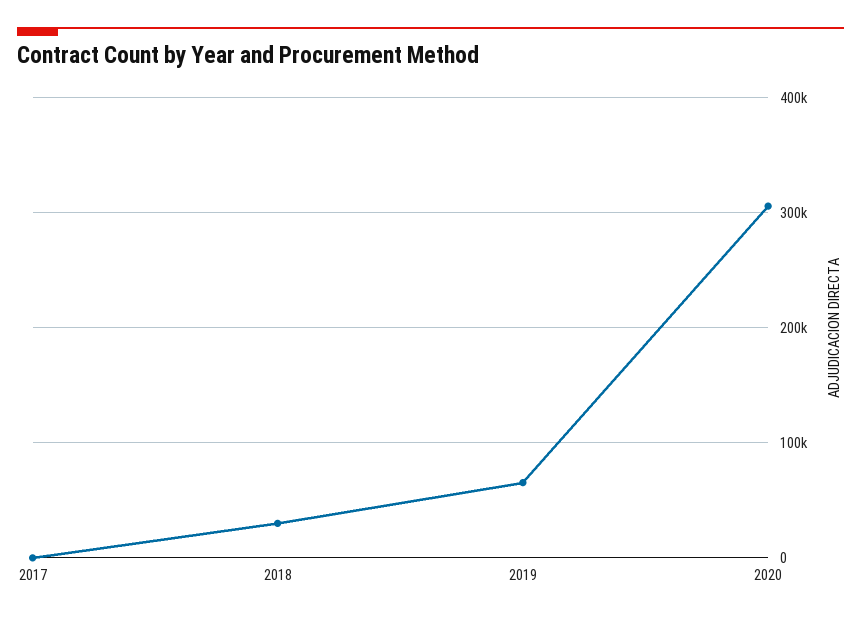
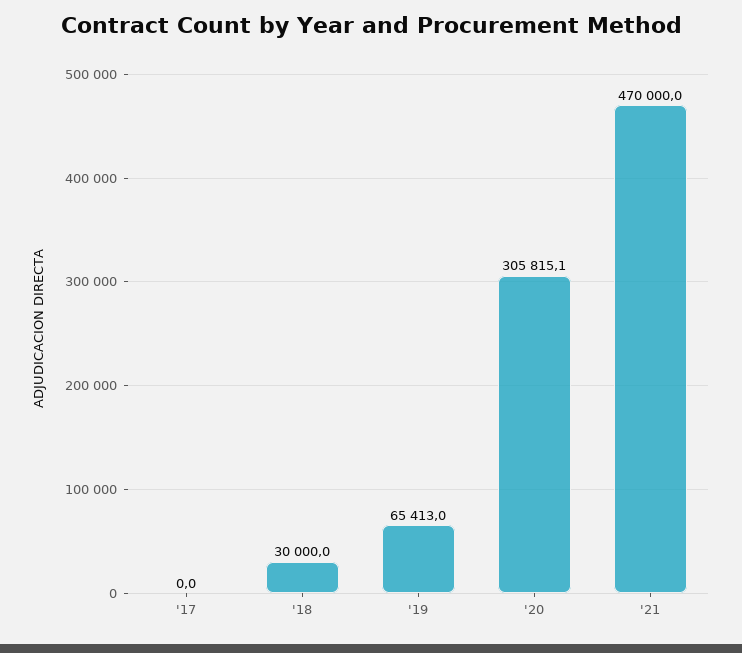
'21: none -> 470000

